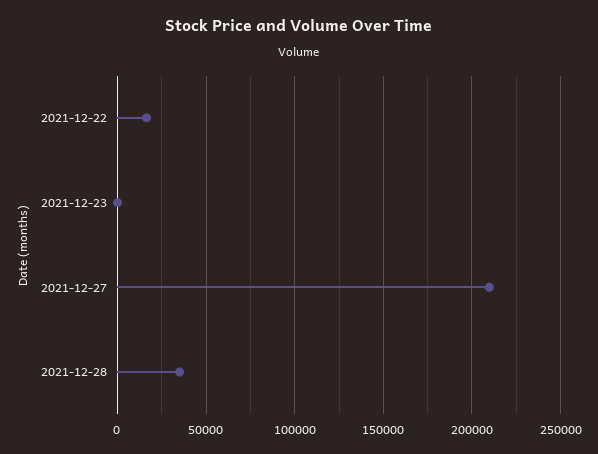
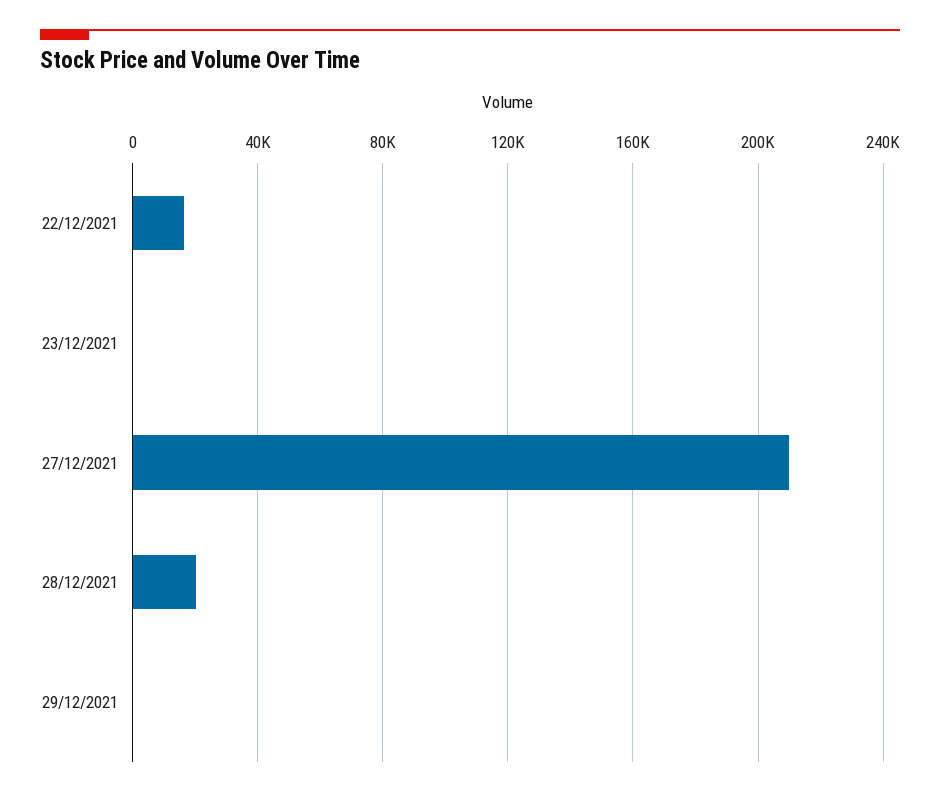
2021-12-28: 35000 -> 20000
29/12/2021: none -> 0

